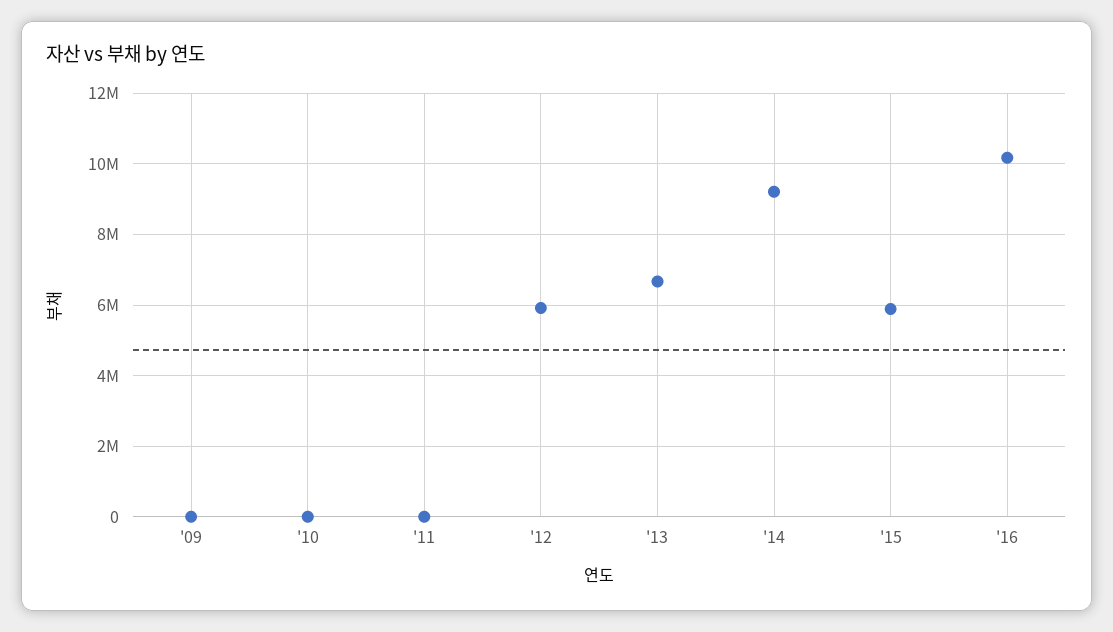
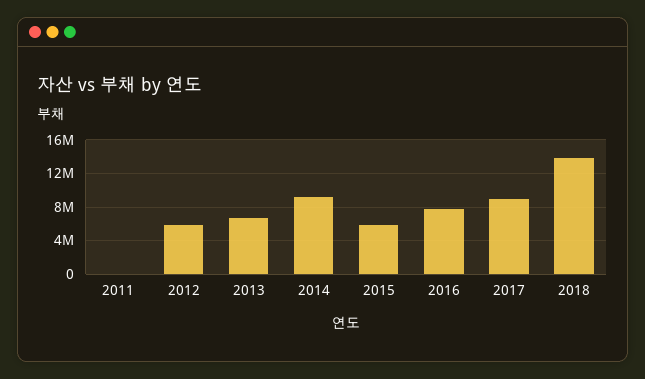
'09: 0 -> none
'10: 0 -> none
'16: 10200000 -> 8000000
2017: none -> 9000000
2018: none -> 14000000

